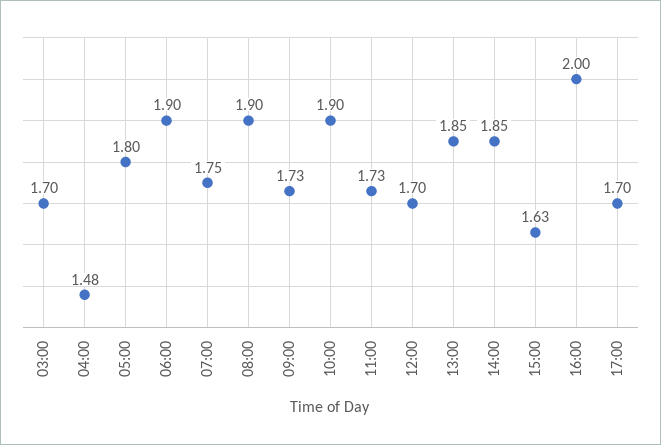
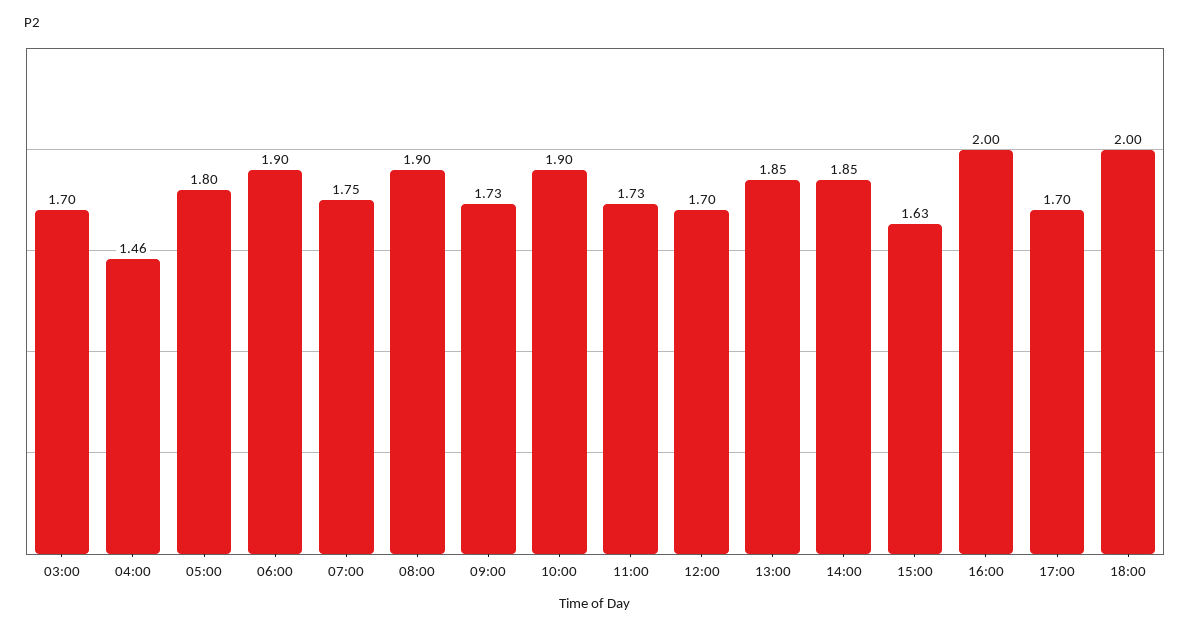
04:00: 1.48 -> 1.46
18:00: none -> 2

